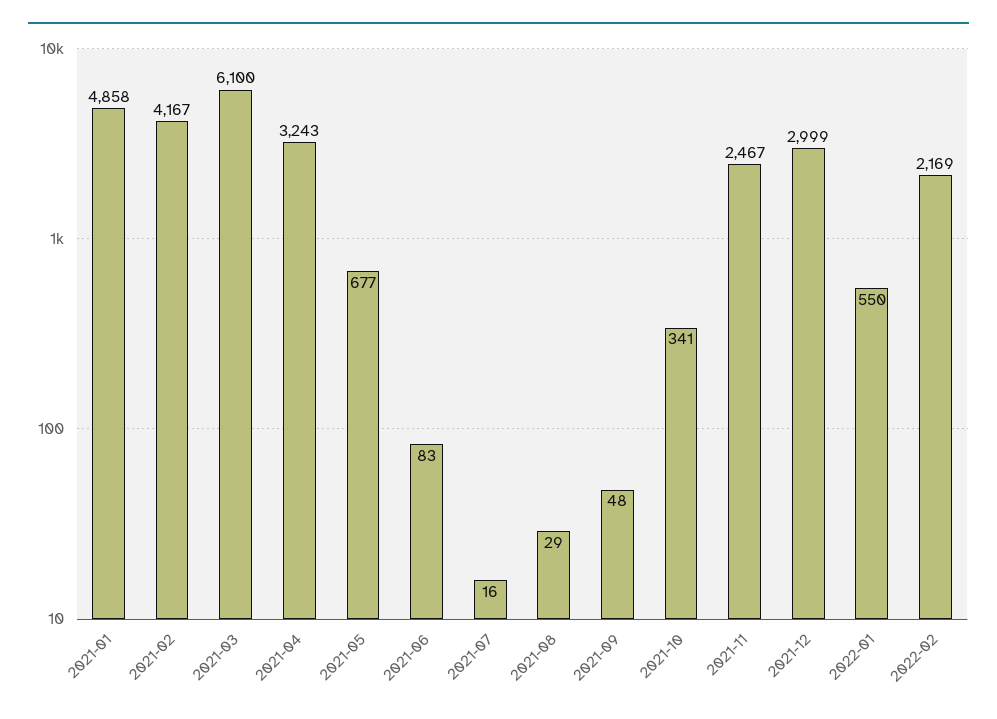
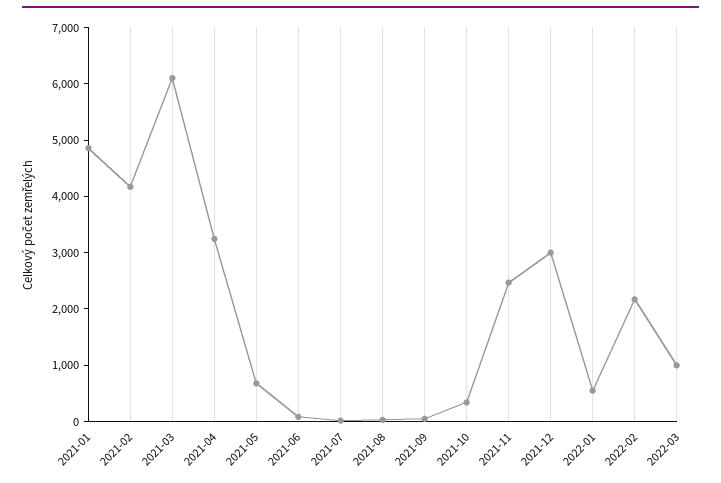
2022-03: none -> 1000

